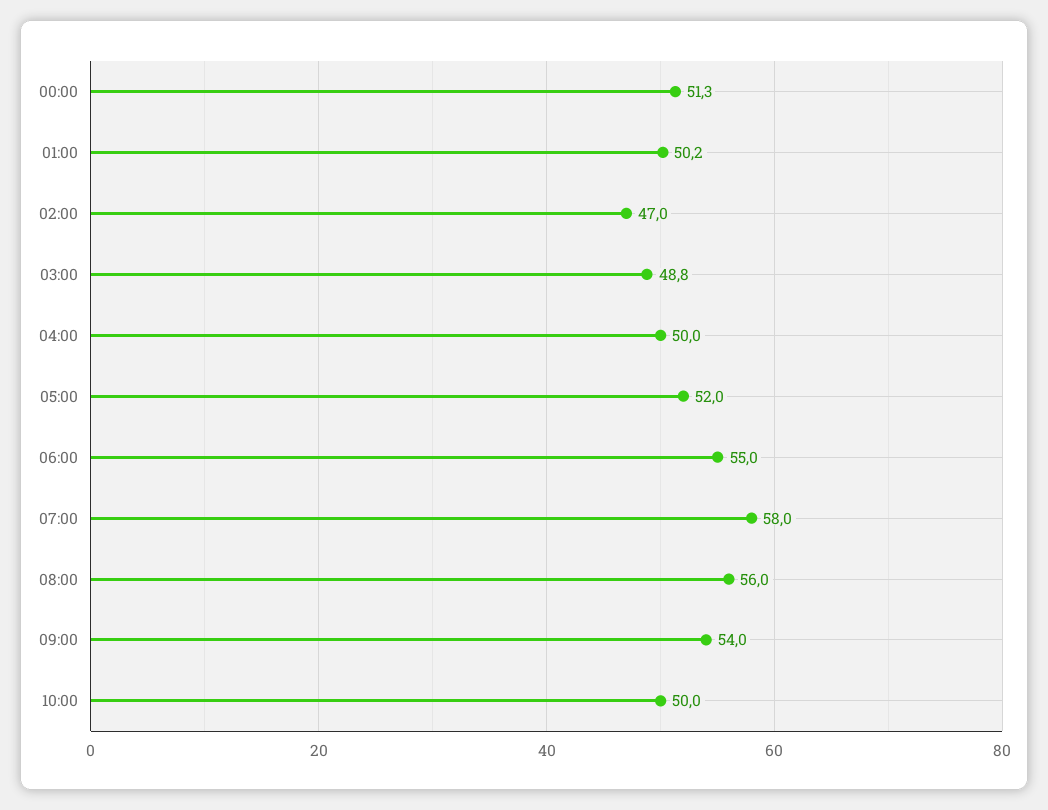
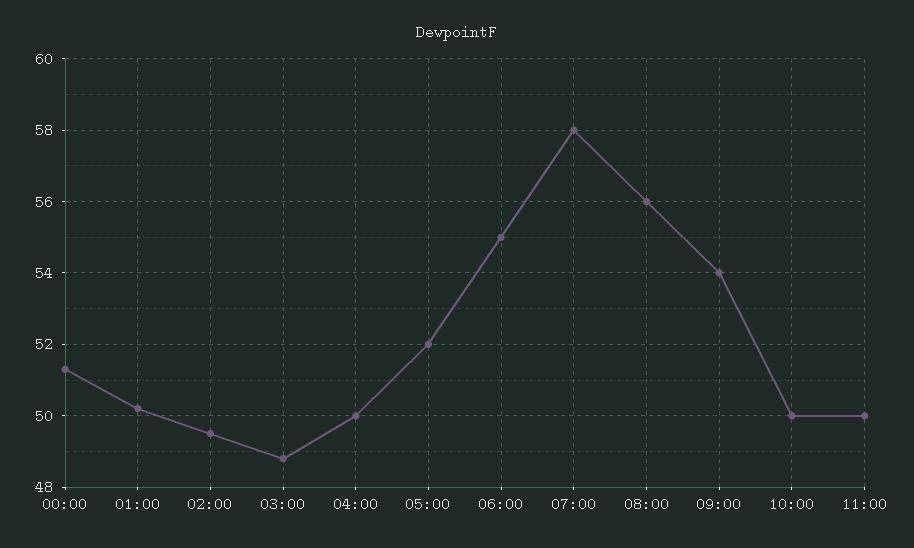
02:00: 47 -> 49.5
11:00: none -> 50

